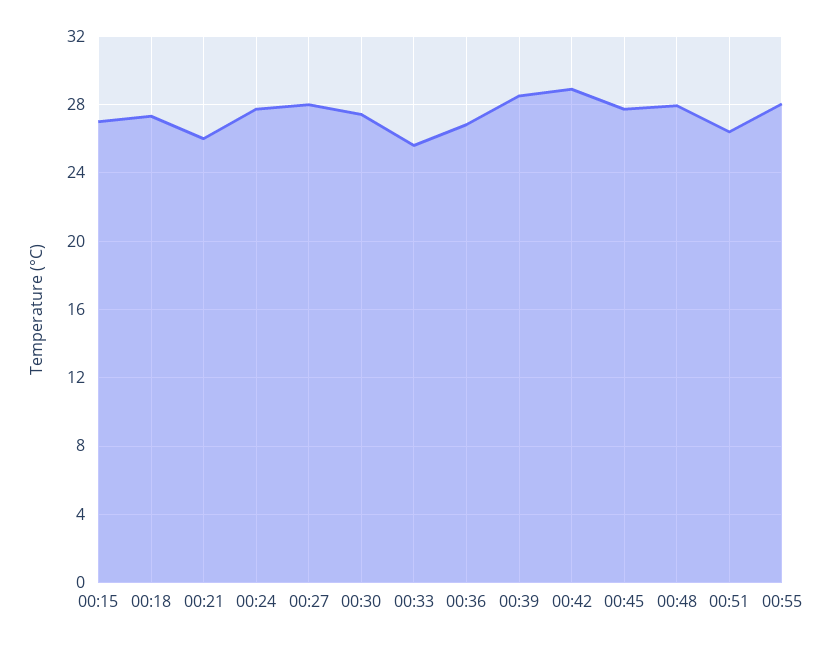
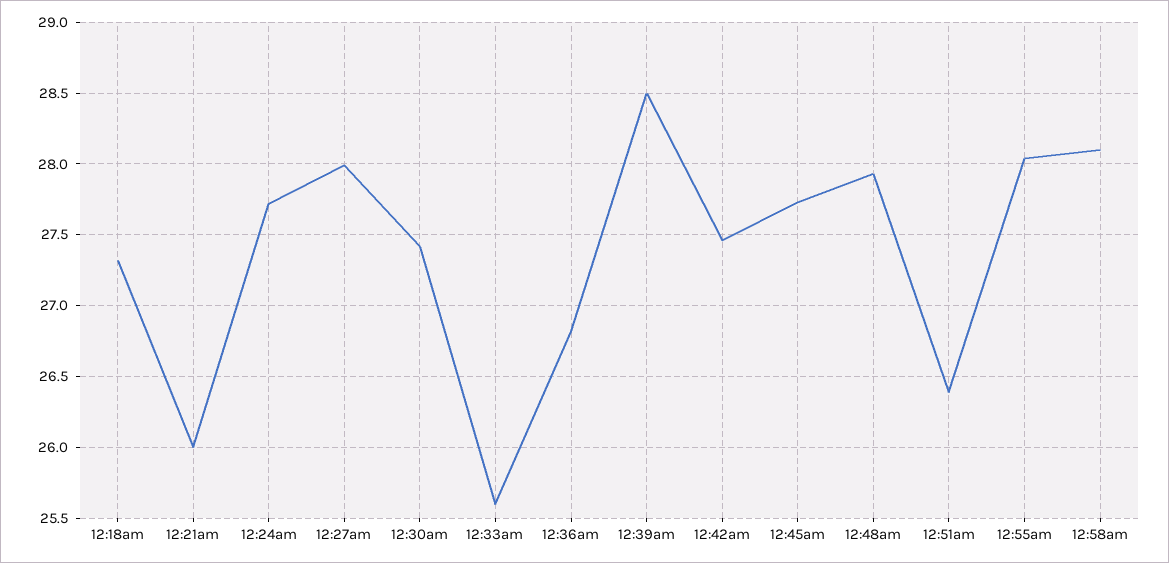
00:15: 27 -> none
00:42: 29 -> 27.45
12:58am: none -> 28.1

